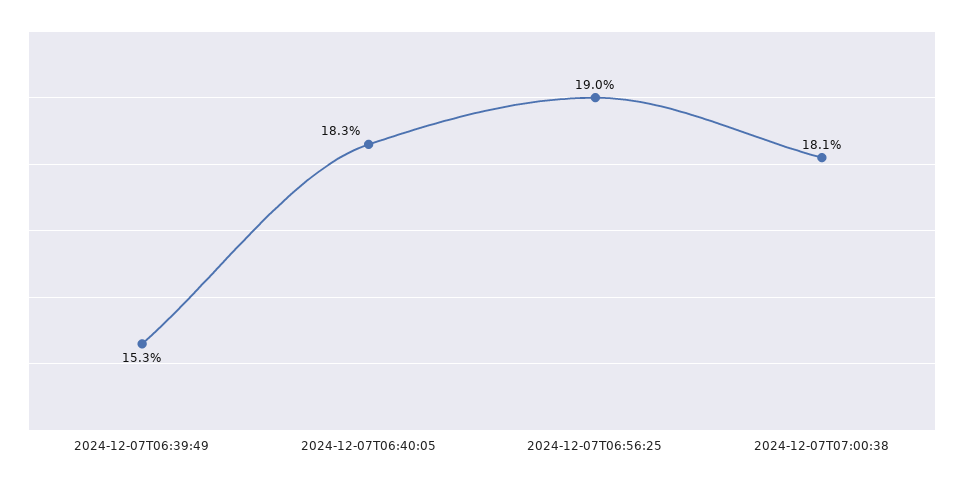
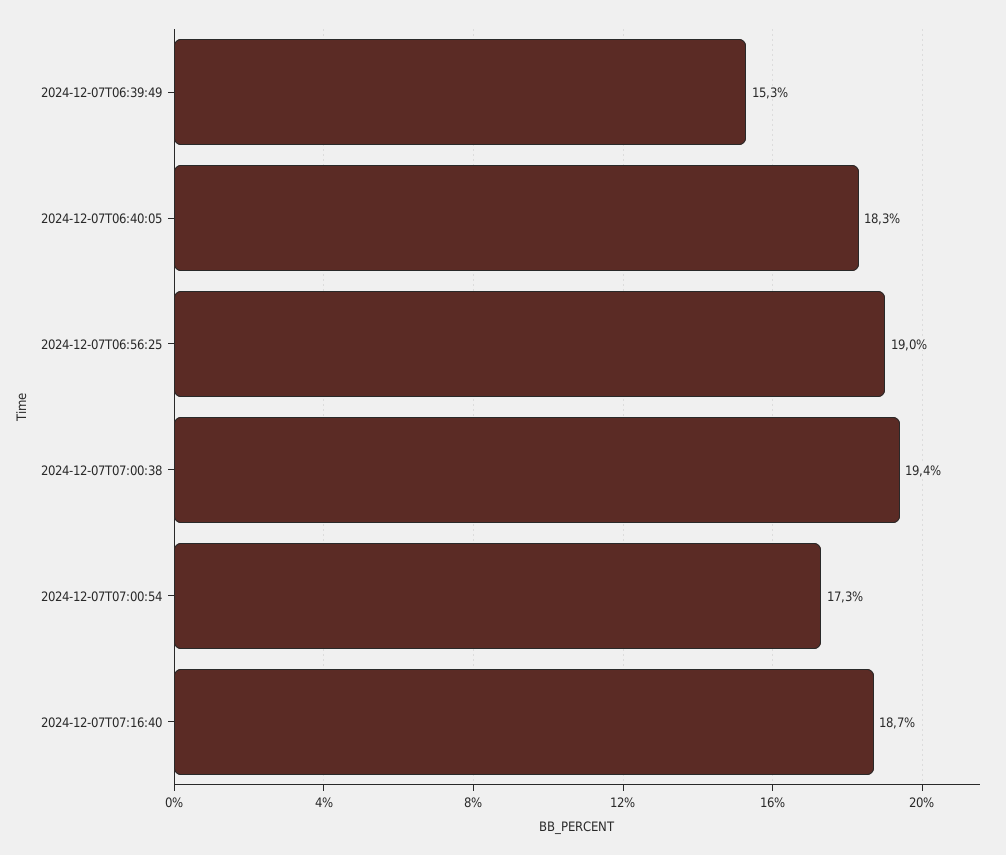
2024-12-07T07:00:38: 18.1 -> 19.4
2024-12-07T07:00:54: none -> 17.3
2024-12-07T07:16:40: none -> 18.7

